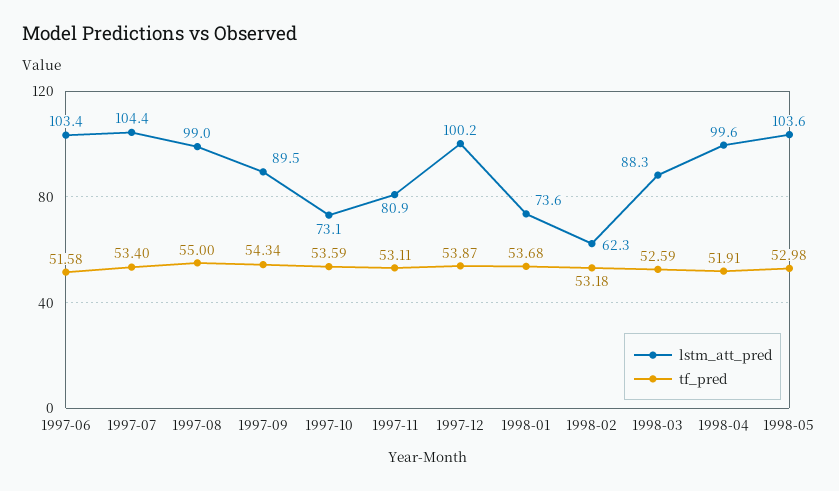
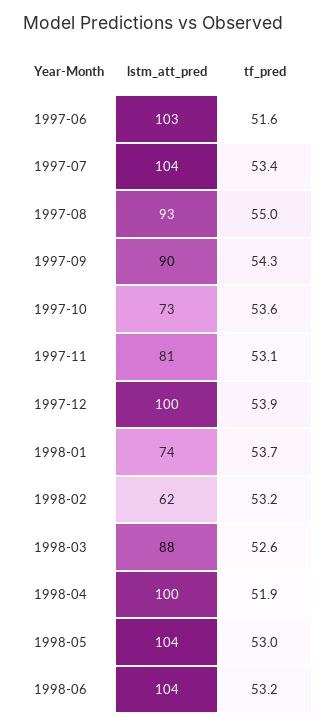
lstm_att_pred, 1997-08: 99 -> 93
lstm_att_pred, 1998-06: none -> 104
tf_pred, 1998-06: none -> 53.2

